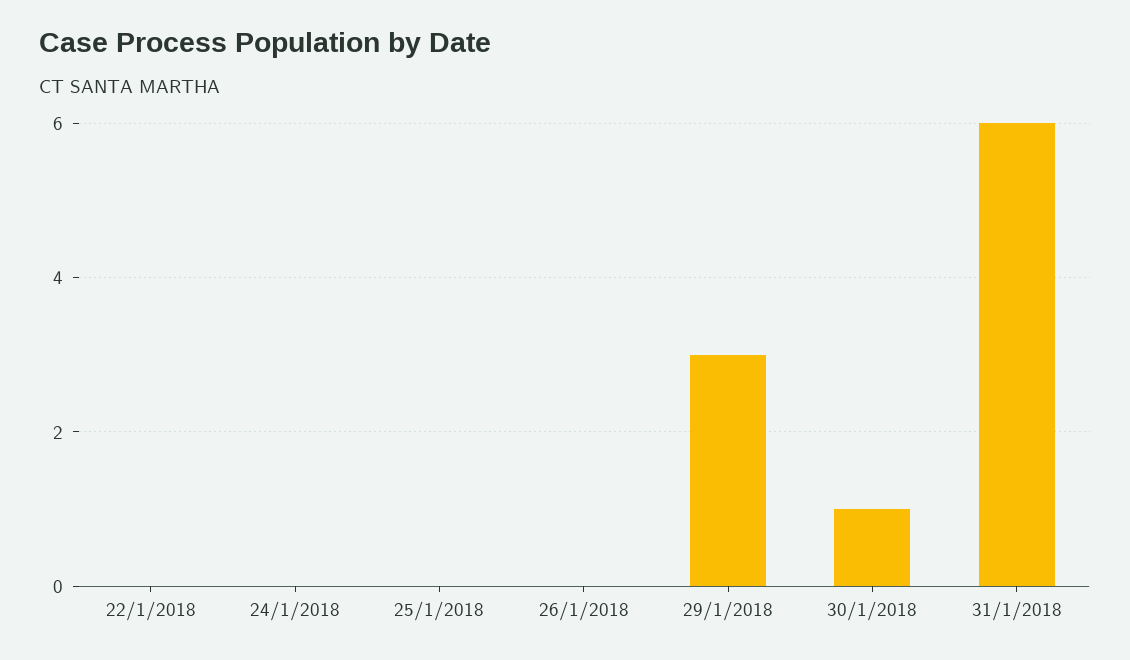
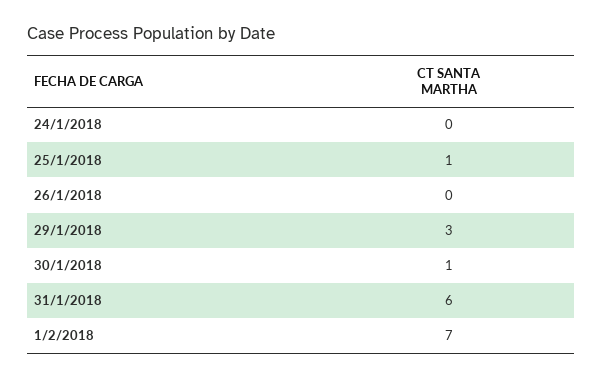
22/1/2018: 0 -> none
25/1/2018: 0 -> 1
1/2/2018: none -> 7

